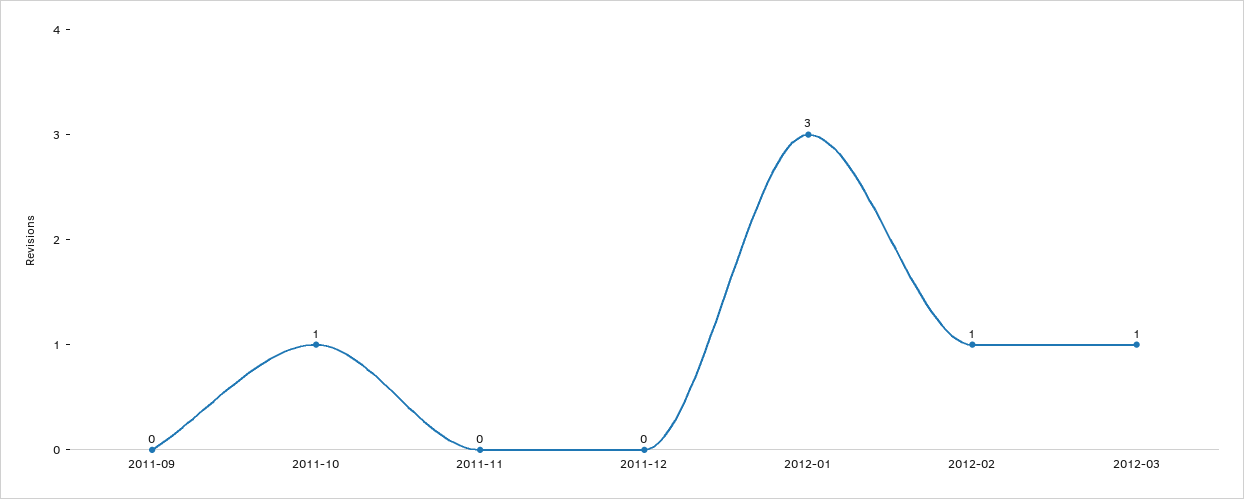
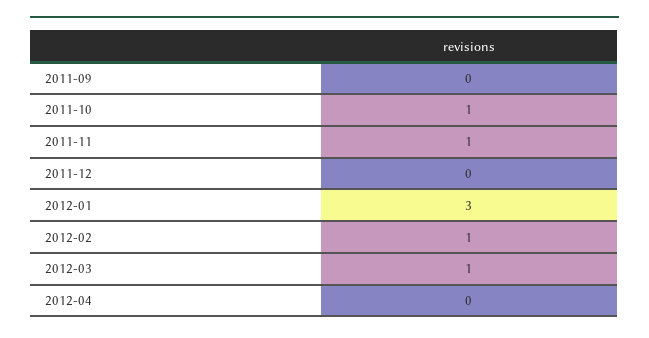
2011-11: 0 -> 1
2012-04: none -> 0

